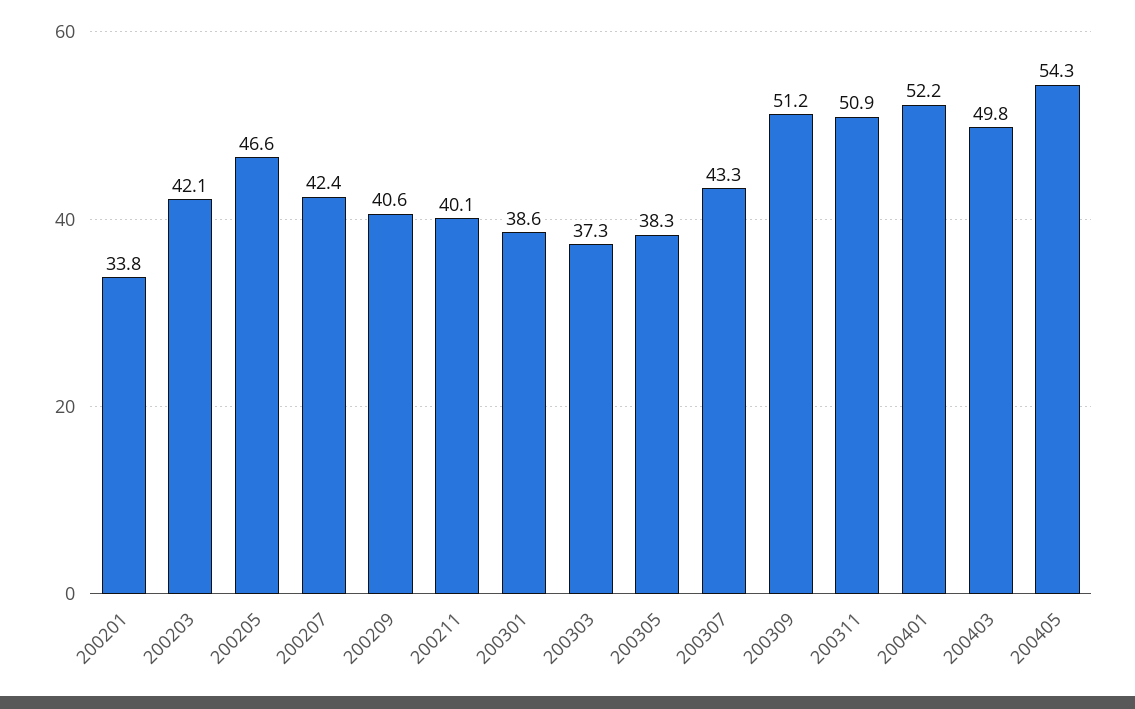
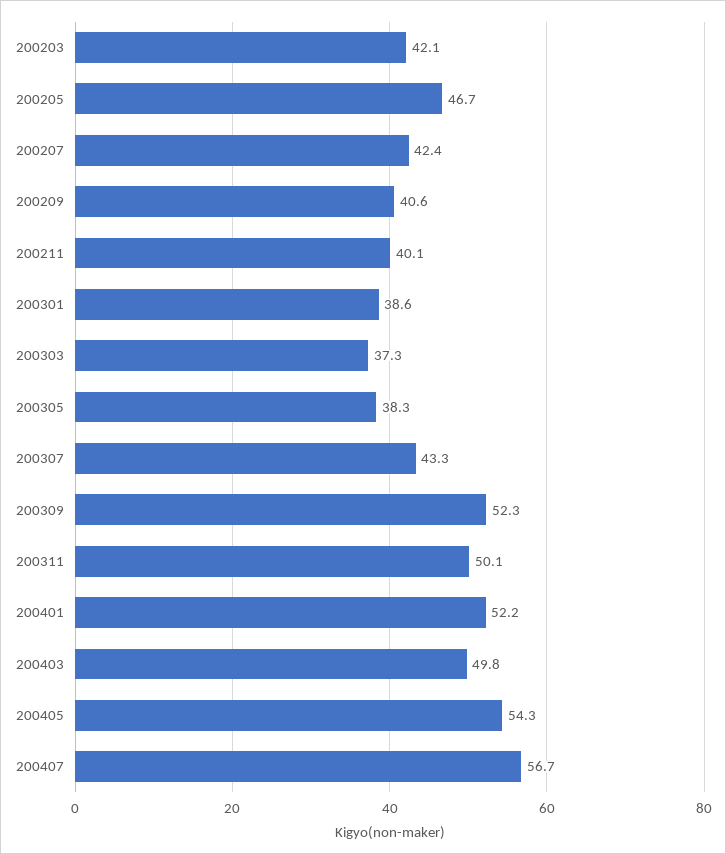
200201: 33.8 -> none
200205: 46.6 -> 46.7
200309: 51.2 -> 52.3
200311: 50.9 -> 50.1
200407: none -> 56.7

